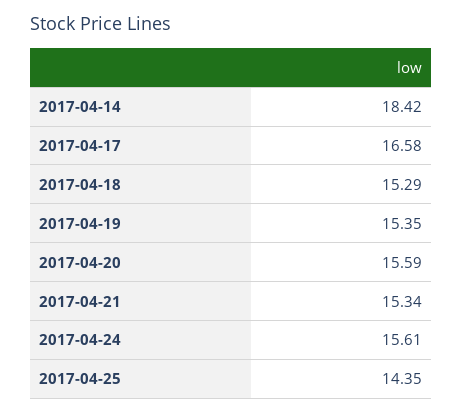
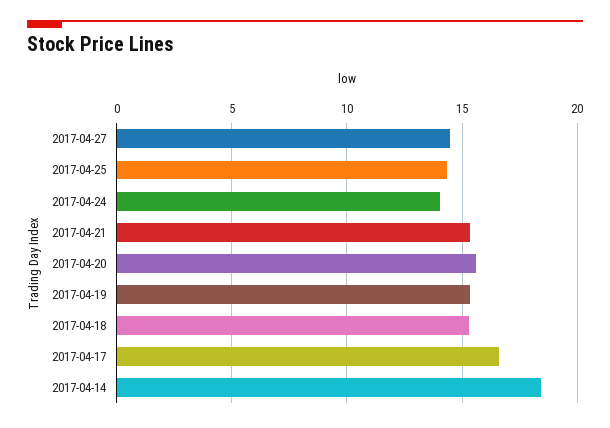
2017-04-24: 15.61 -> 14
2017-04-27: none -> 14.5

